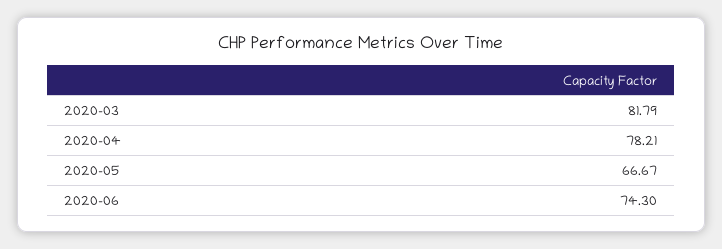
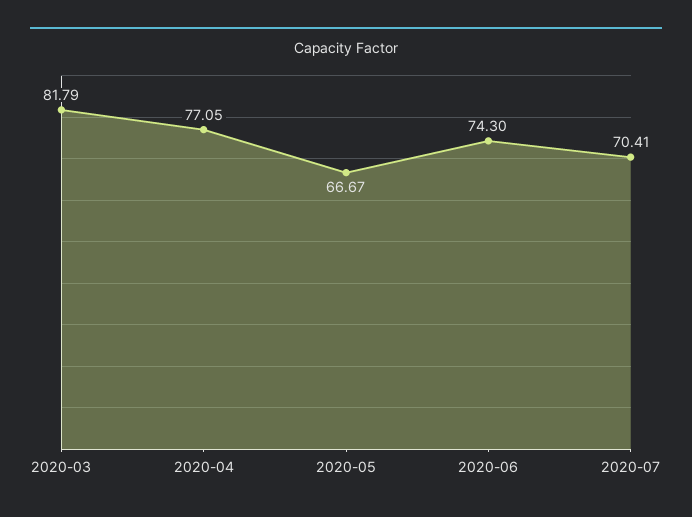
2020-04: 78.21 -> 77.05
2020-07: none -> 70.41

